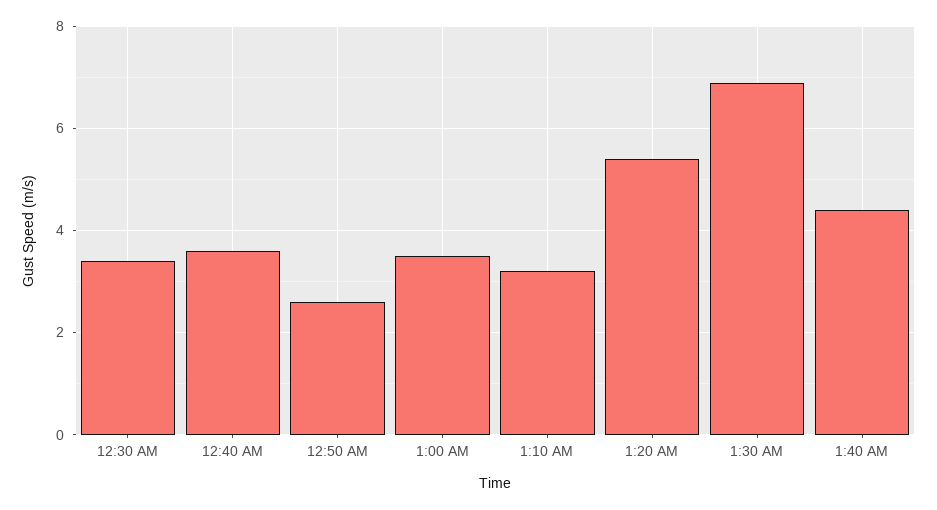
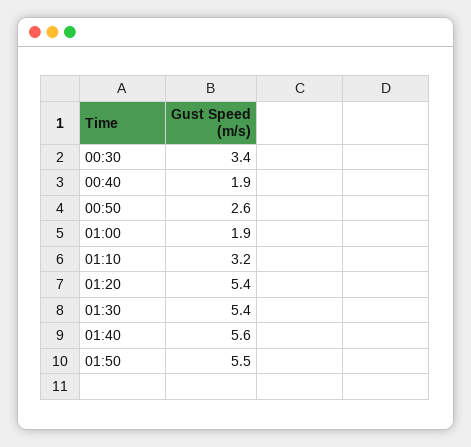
12:40 AM: 3.5 -> 1.9
1:00 AM: 3.5 -> 1.9
1:30 AM: 7 -> 5.4
1:40 AM: 4.5 -> 5.6
01:50: none -> 5.5

